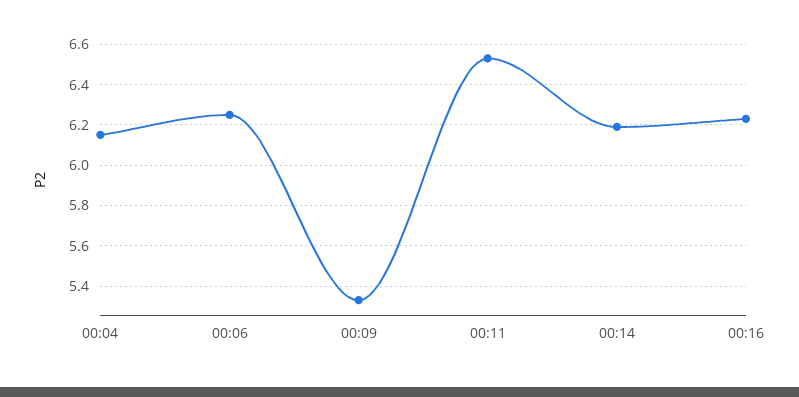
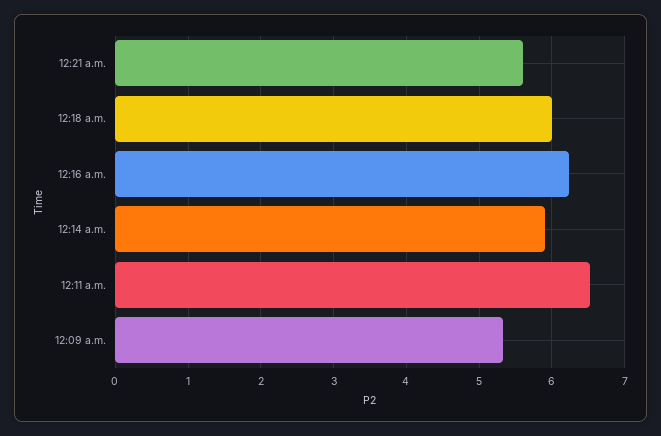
00:04: 6.15 -> none
00:06: 6.25 -> none
00:14: 6.2 -> 5.9
12:21 a.m.: none -> 5.6
12:18 a.m.: none -> 6

